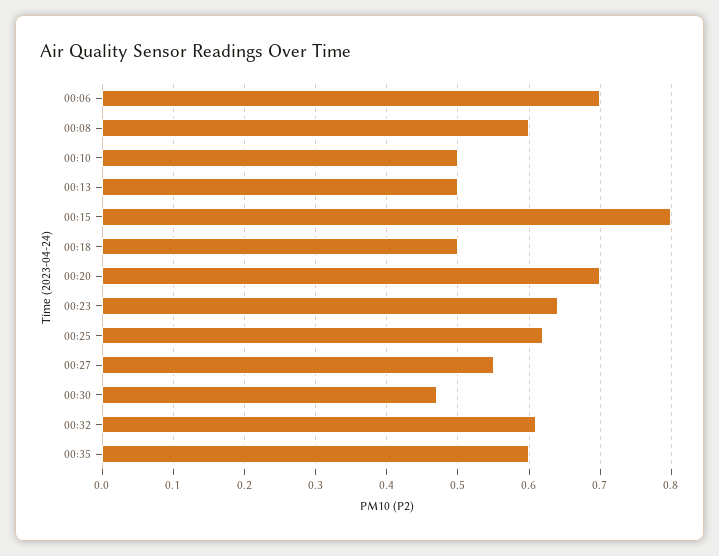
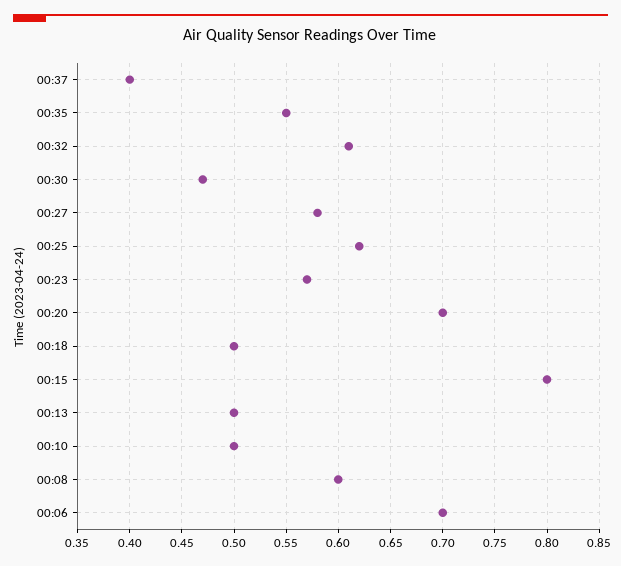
00:23: 0.64 -> 0.57
00:27: 0.55 -> 0.58
00:35: 0.6 -> 0.55
00:37: none -> 0.4

